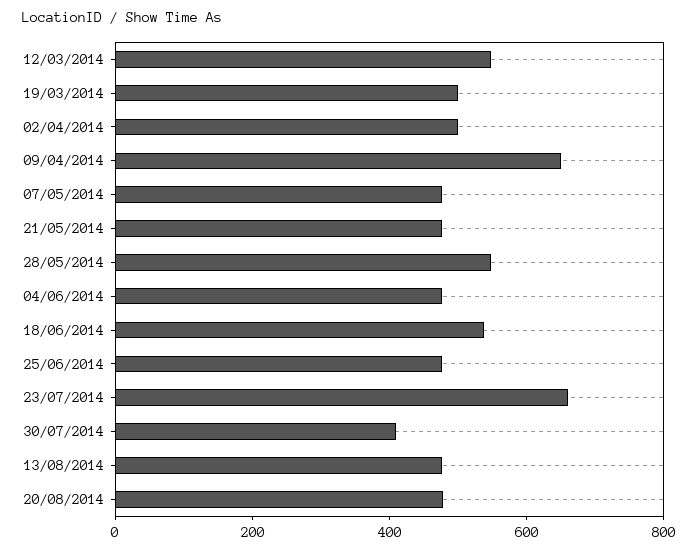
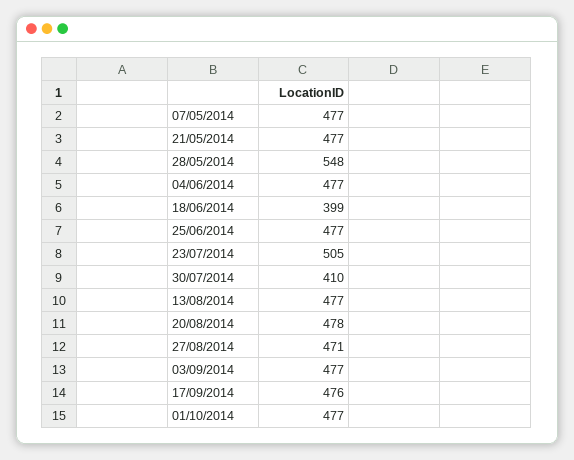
12/03/2014: 550 -> none
19/03/2014: 500 -> none
02/04/2014: 500 -> none
09/04/2014: 650 -> none
18/06/2014: 550 -> 399
23/07/2014: 650 -> 505
27/08/2014: none -> 471
03/09/2014: none -> 477
17/09/2014: none -> 476
01/10/2014: none -> 477

